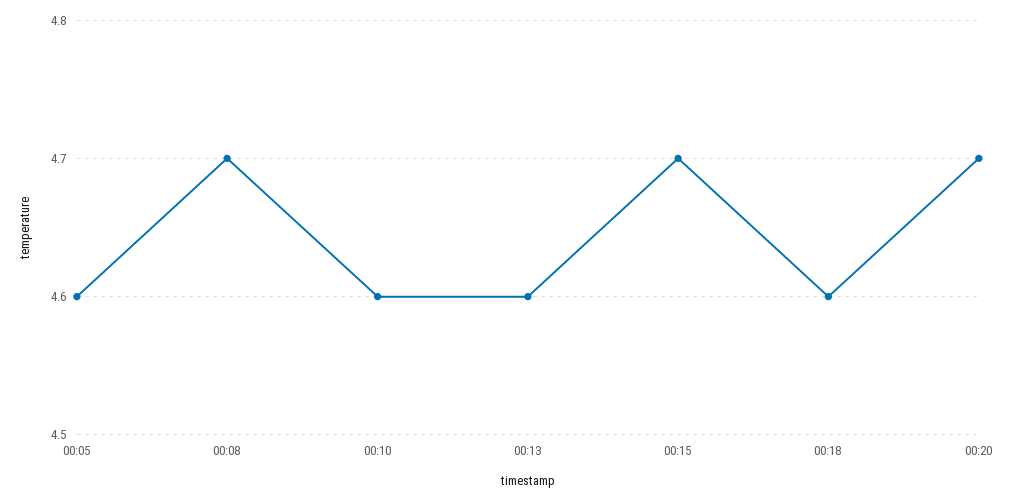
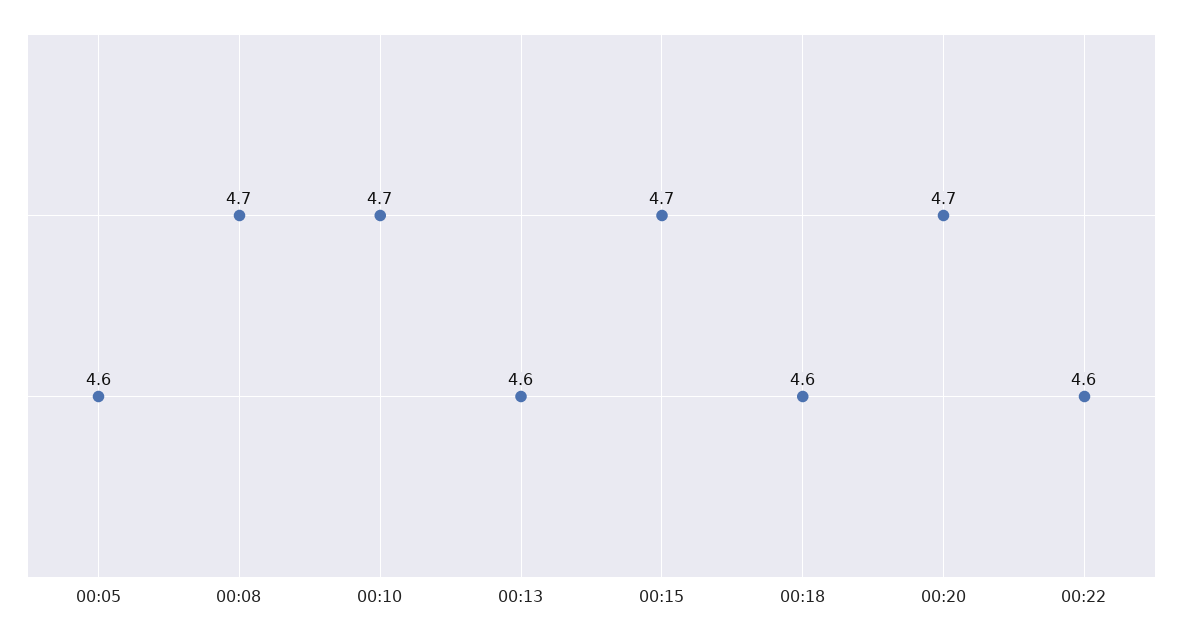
00:10: 4.6 -> 4.7
00:22: none -> 4.6

